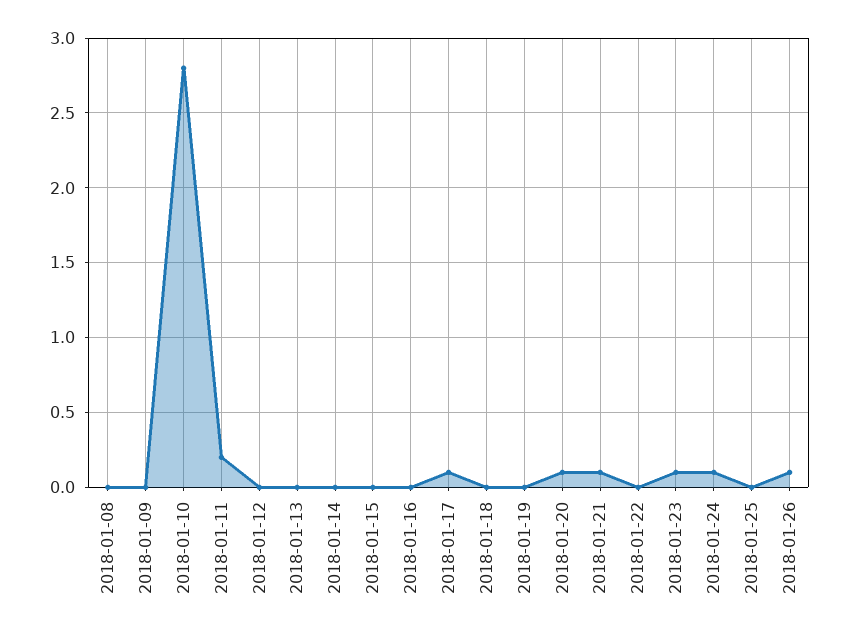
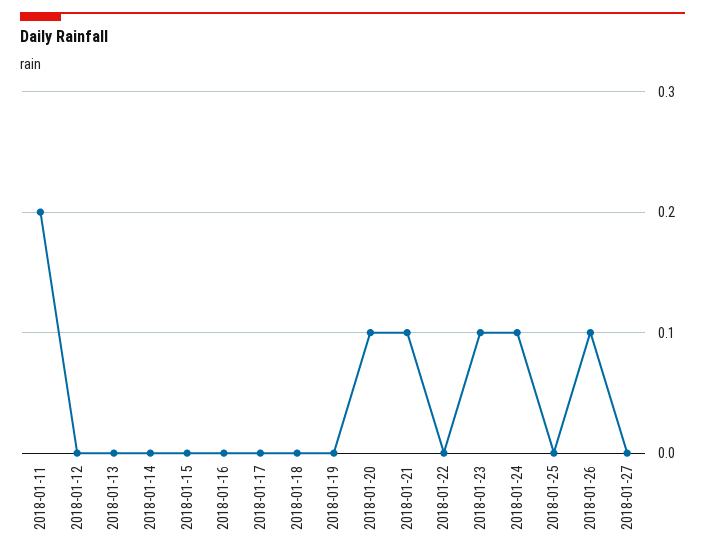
2018-01-08: 0 -> none
2018-01-09: 0 -> none
2018-01-10: 2.8 -> none
2018-01-17: 0.1 -> 0
2018-01-27: none -> 0

